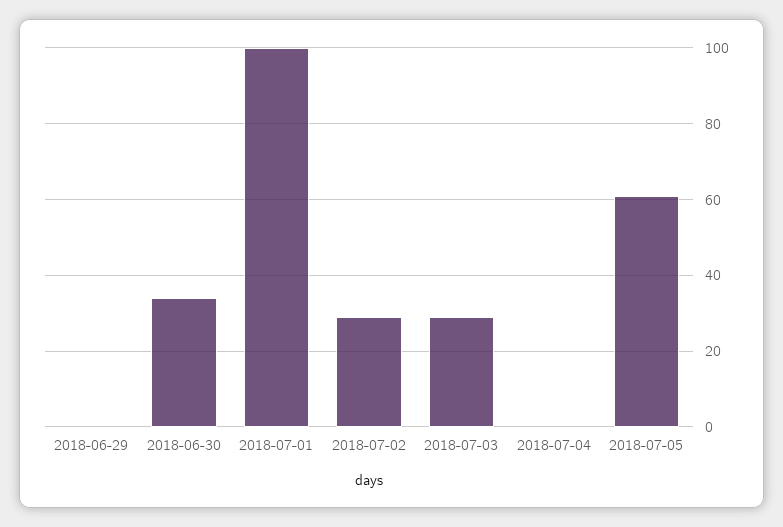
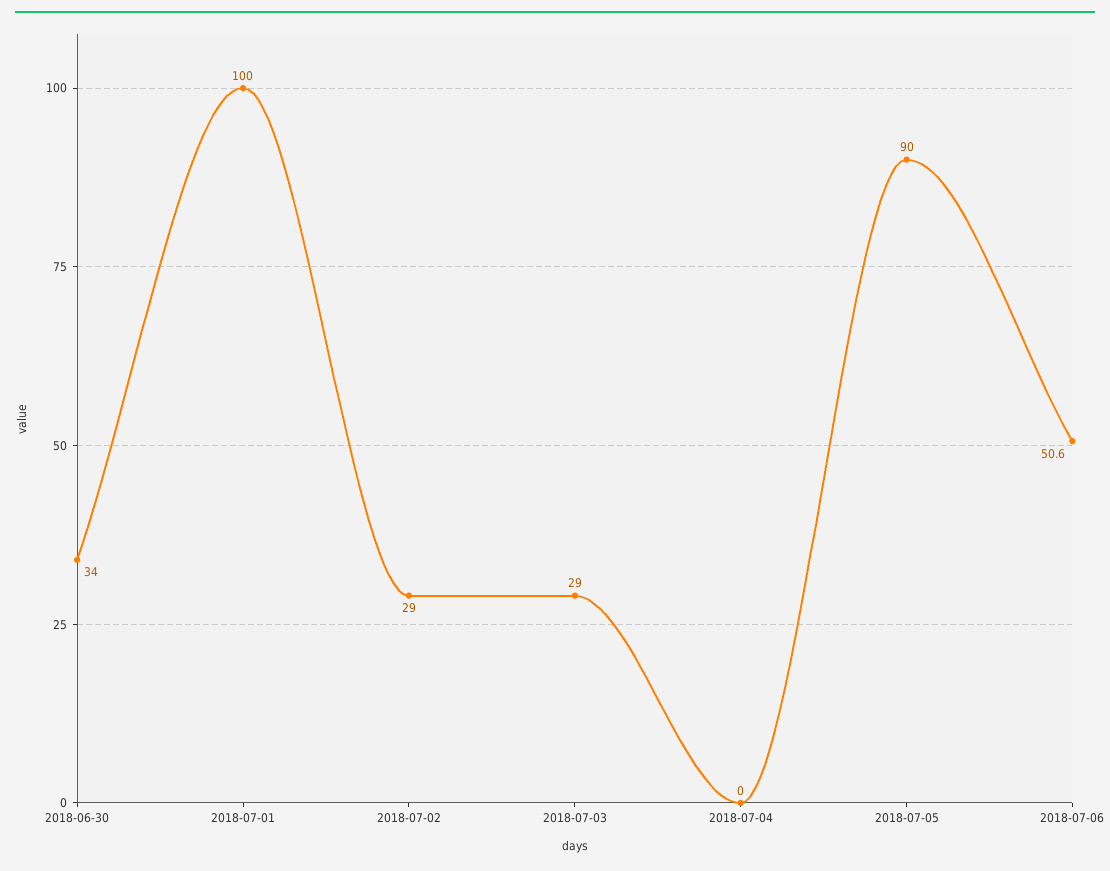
2018-06-29: 0 -> none
2018-07-05: 60 -> 90
2018-07-06: none -> 50.6

